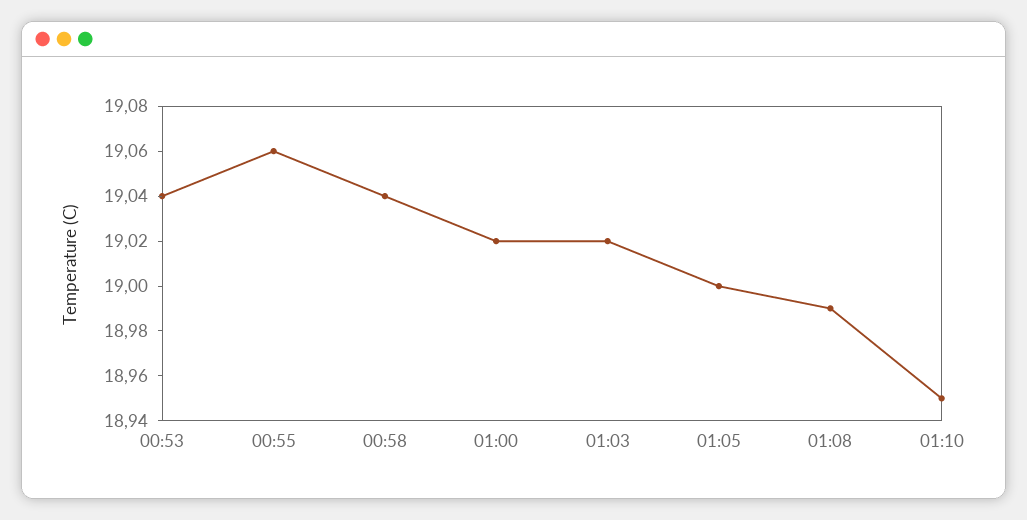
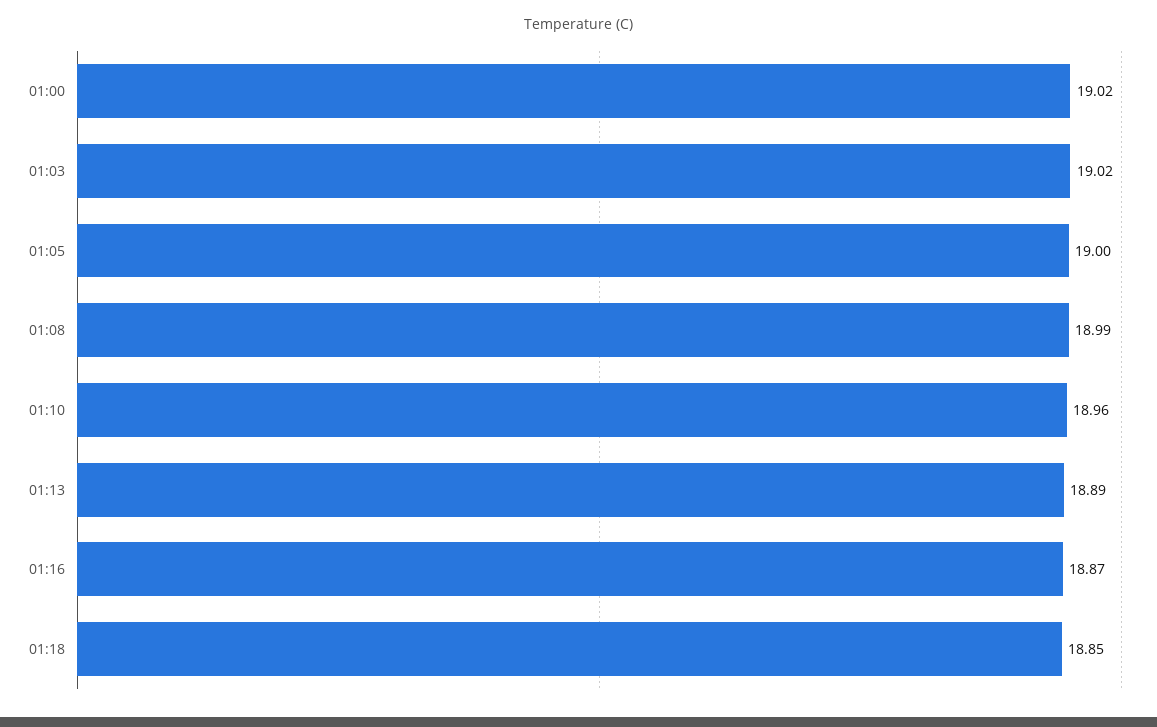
00:53: 19.04 -> none
00:55: 19.06 -> none
00:58: 19.04 -> none
01:10: 18.95 -> 18.96
01:13: none -> 18.89
01:16: none -> 18.87
01:18: none -> 18.85

